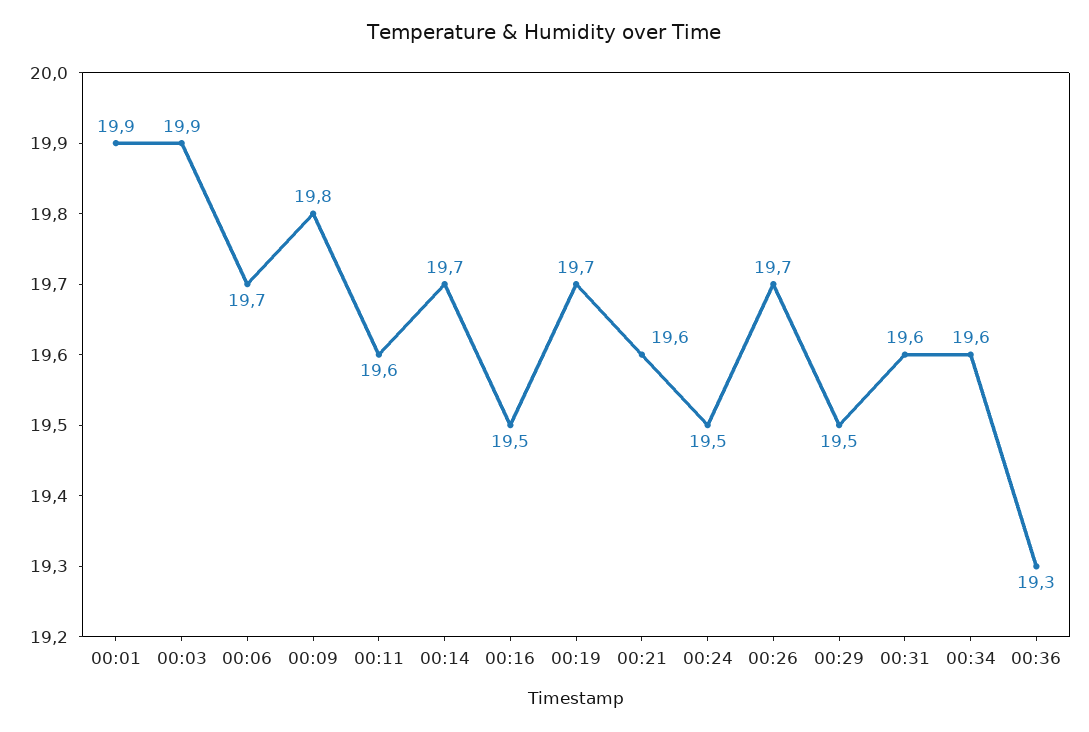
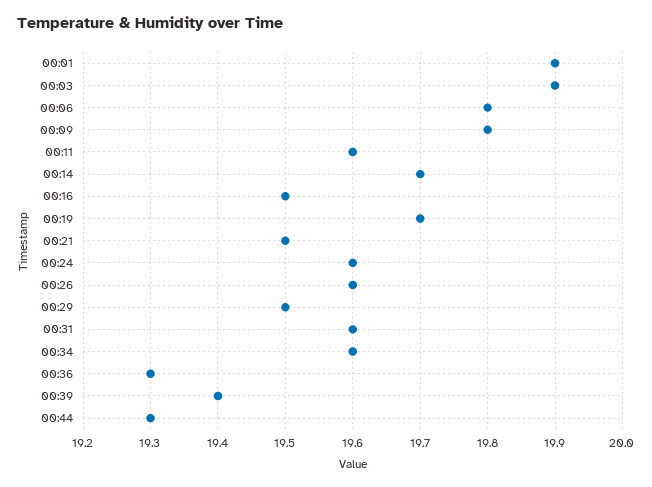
00:06: 19.7 -> 19.8
00:21: 19.6 -> 19.5
00:24: 19.5 -> 19.6
00:26: 19.7 -> 19.6
00:39: none -> 19.4
00:44: none -> 19.3

